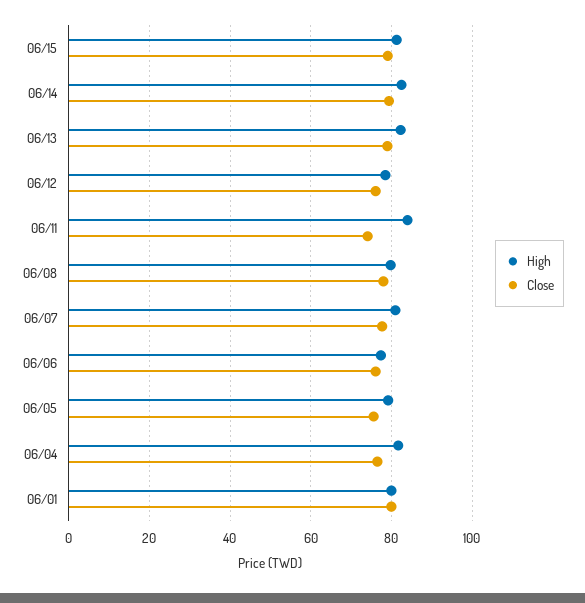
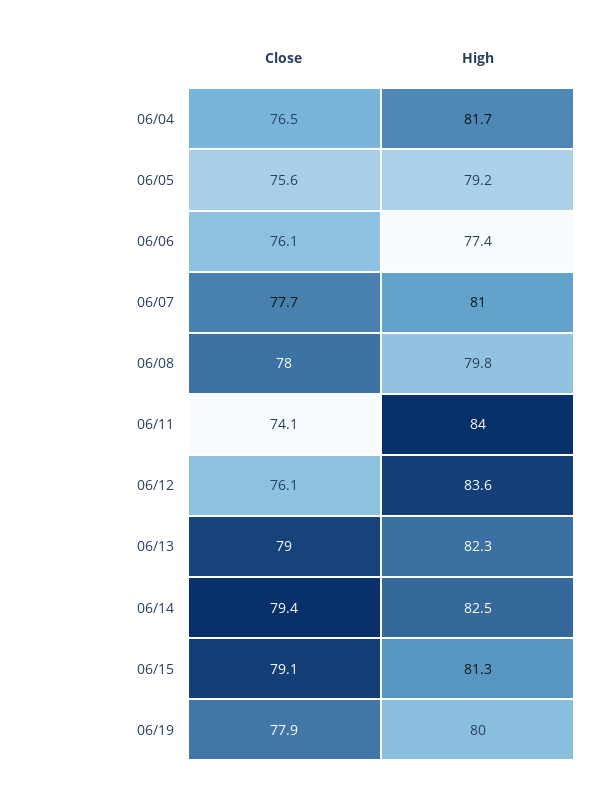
High, 06/12: 78 -> 83.6
High, 06/01: 80 -> none
Close, 06/01: 80 -> none
Close, 06/19: none -> 77.9
High, 06/19: none -> 80

